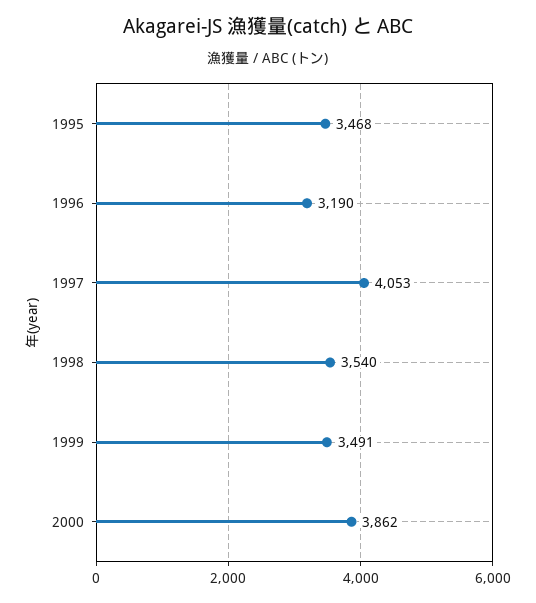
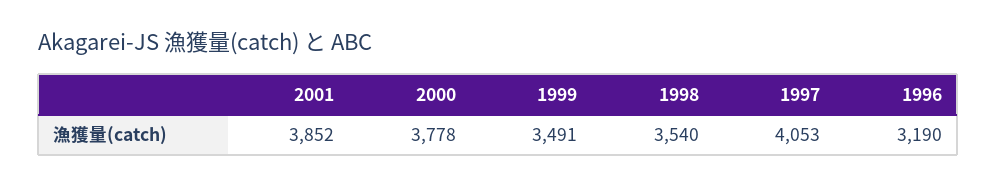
1995: 3468 -> none
2000: 3862 -> 3778
2001: none -> 3852

